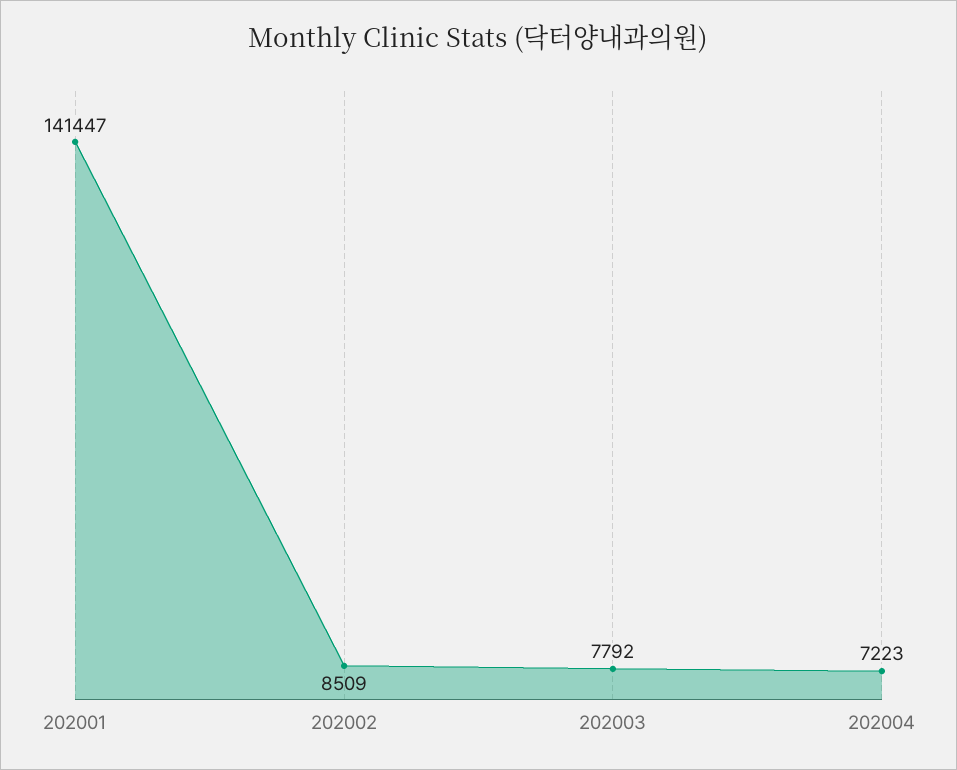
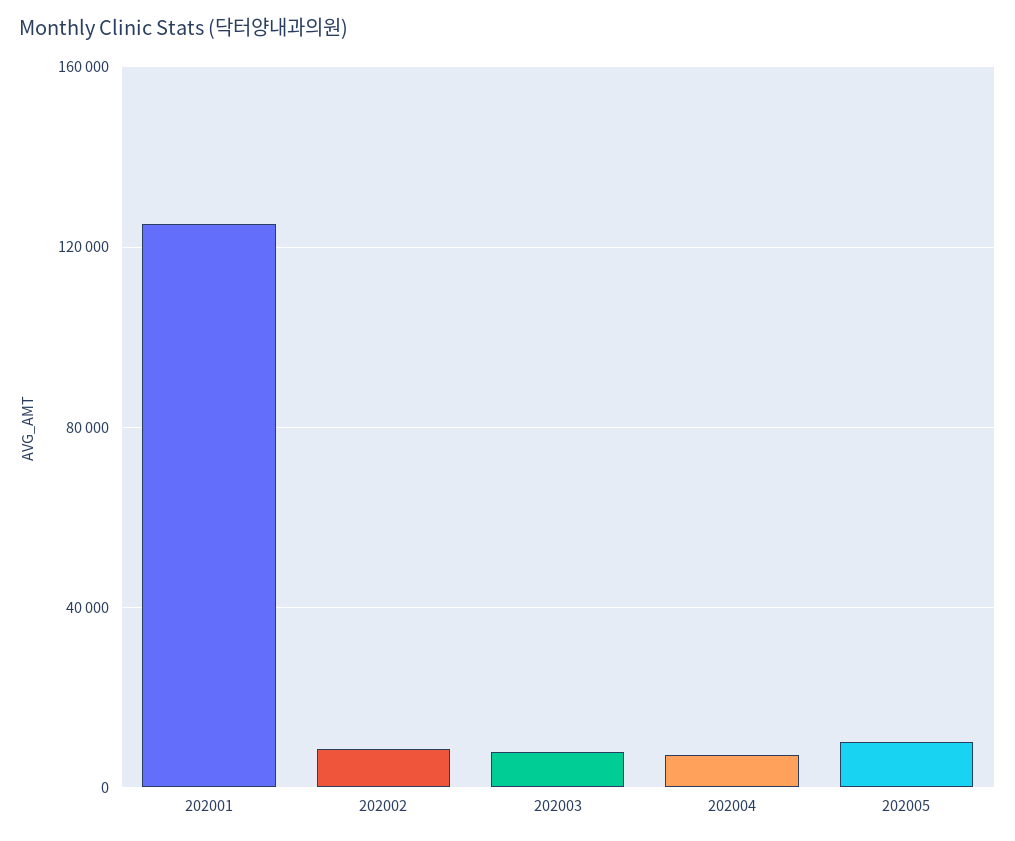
202001: 141447 -> 125000
202005: none -> 10000

